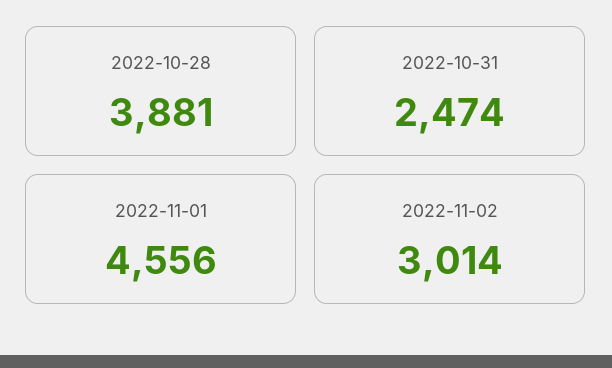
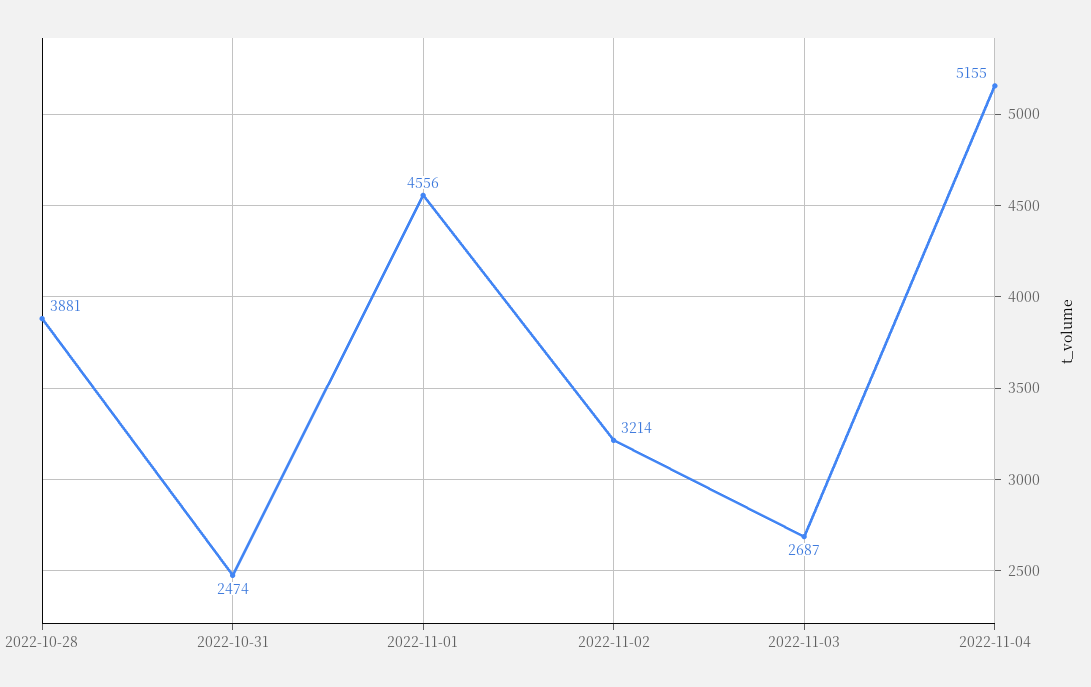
2022-11-02: 3014 -> 3214
2022-11-03: none -> 2687
2022-11-04: none -> 5155

